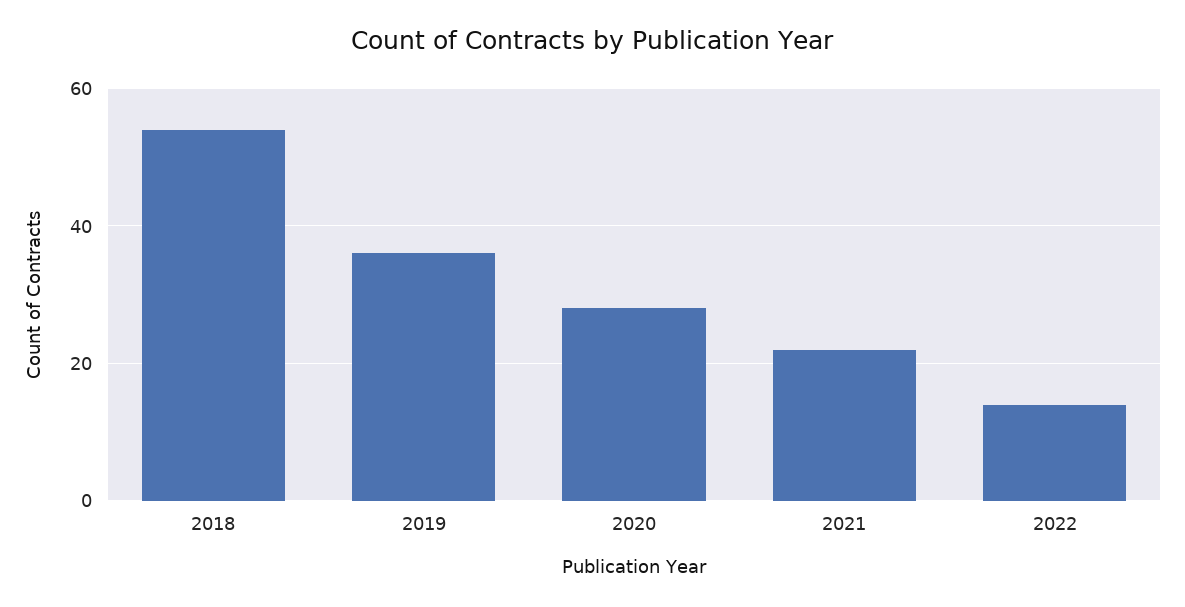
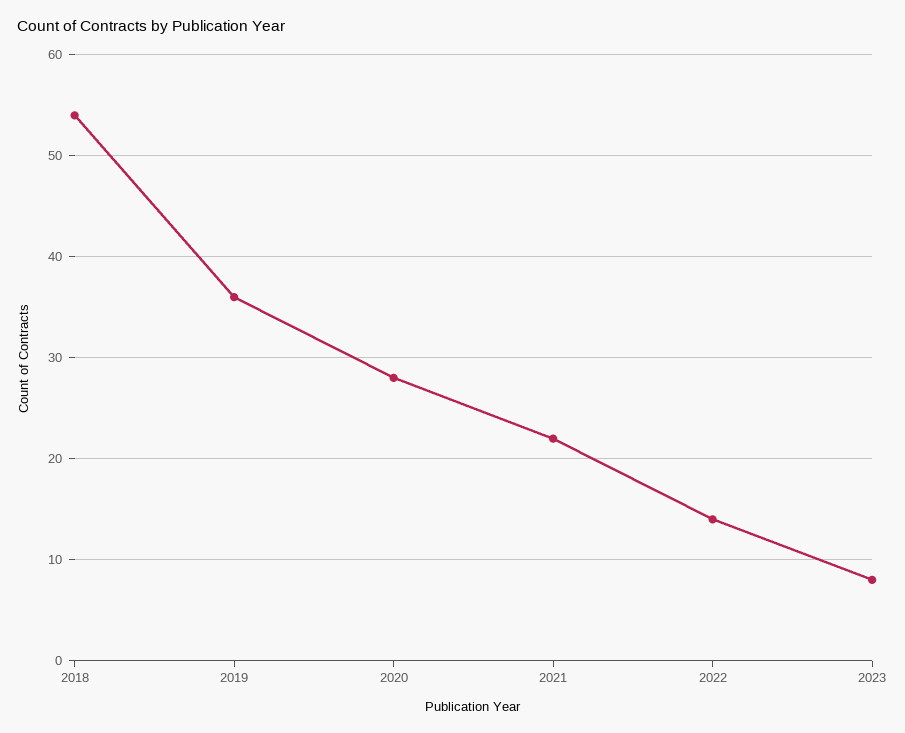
2023: none -> 8

